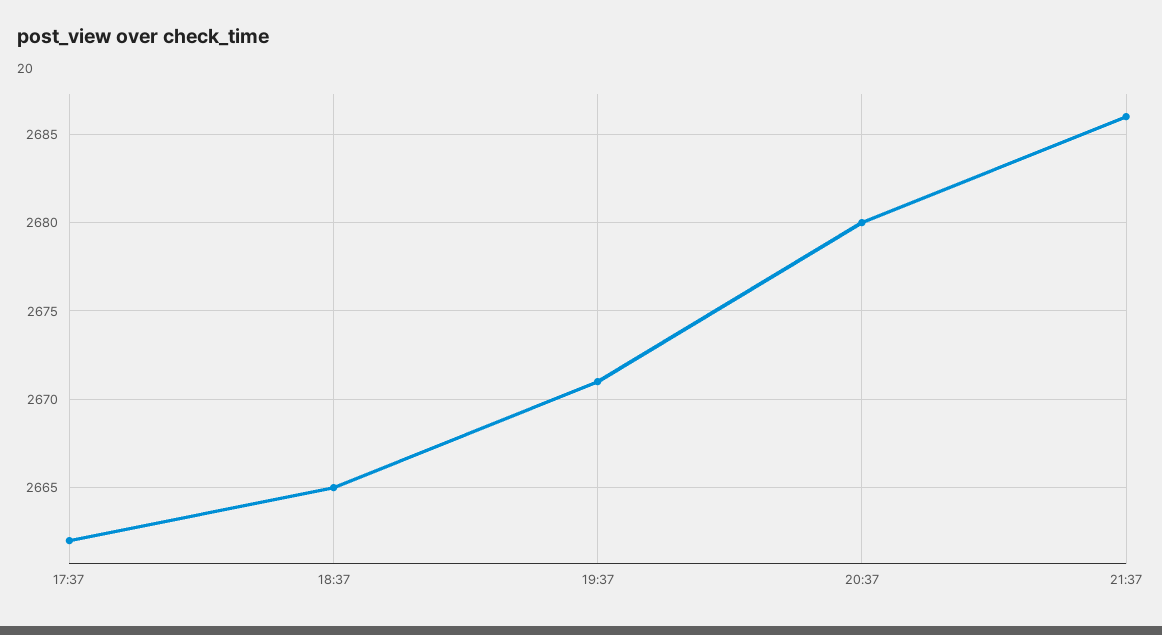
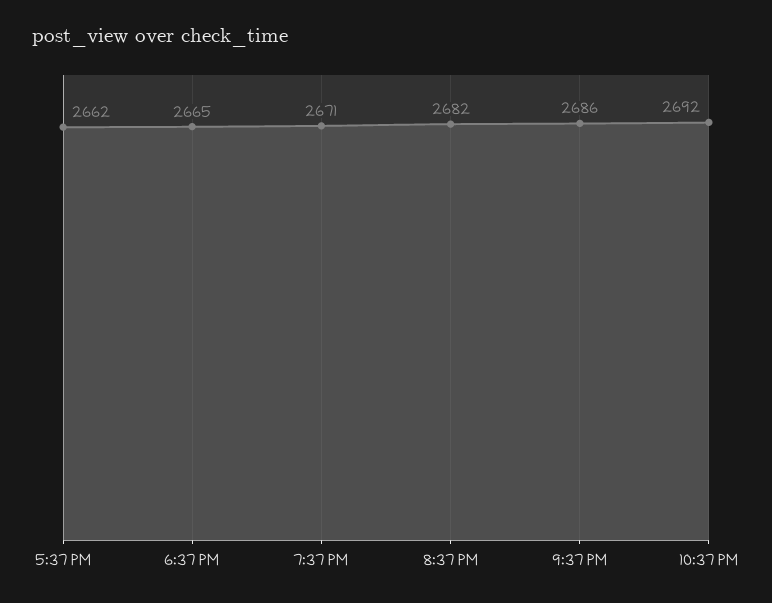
20:37: 2680 -> 2682
10:37 PM: none -> 2692

